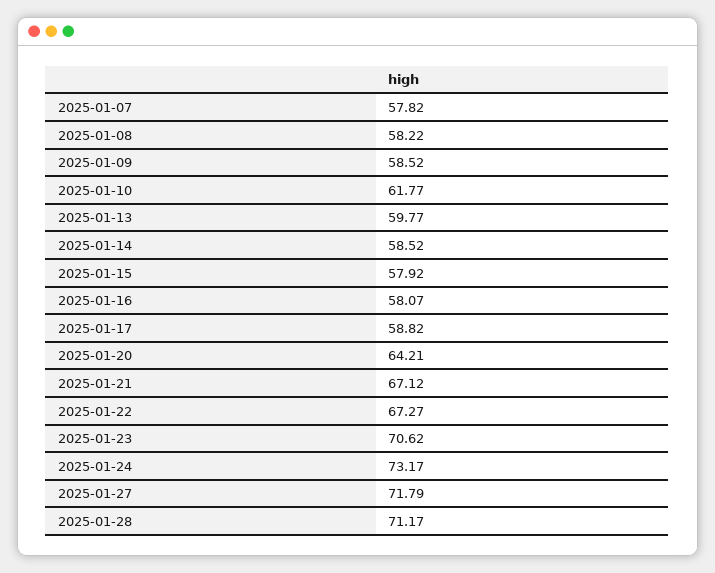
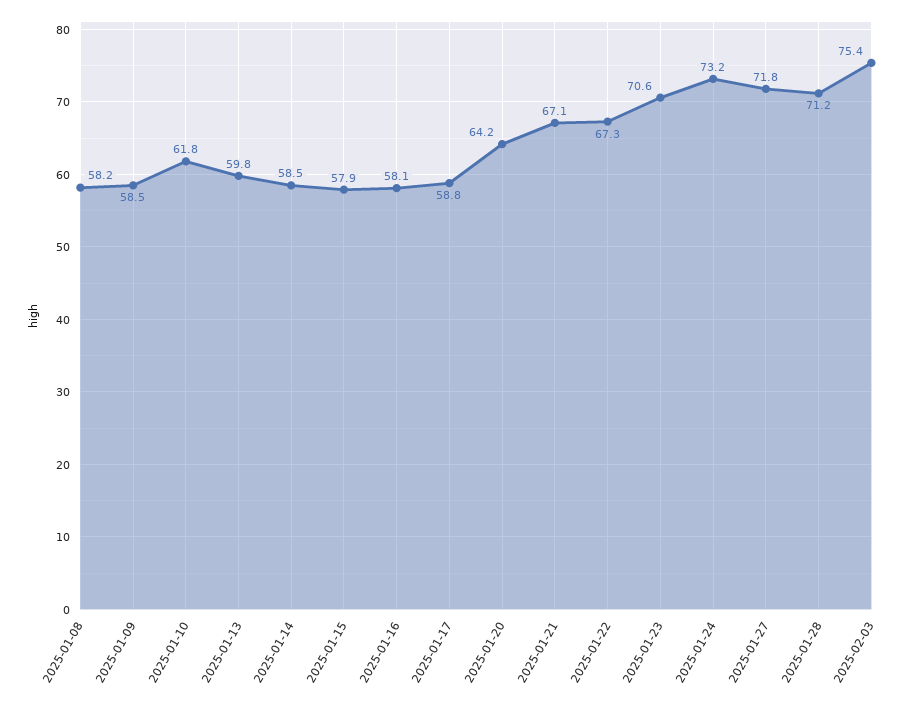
2025-01-07: 57.82 -> none
2025-02-03: none -> 75.4

